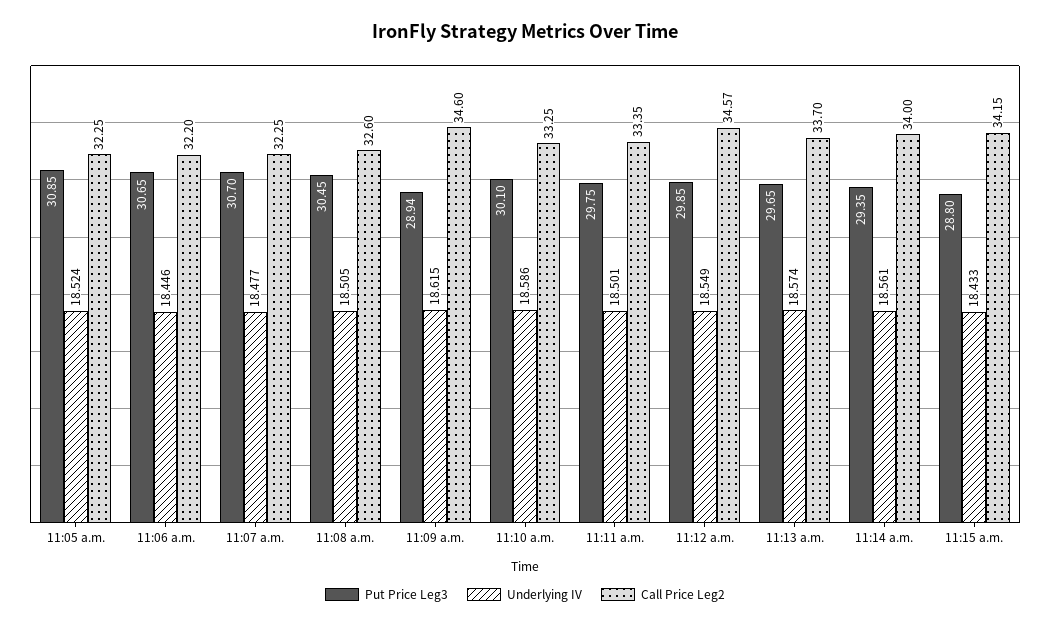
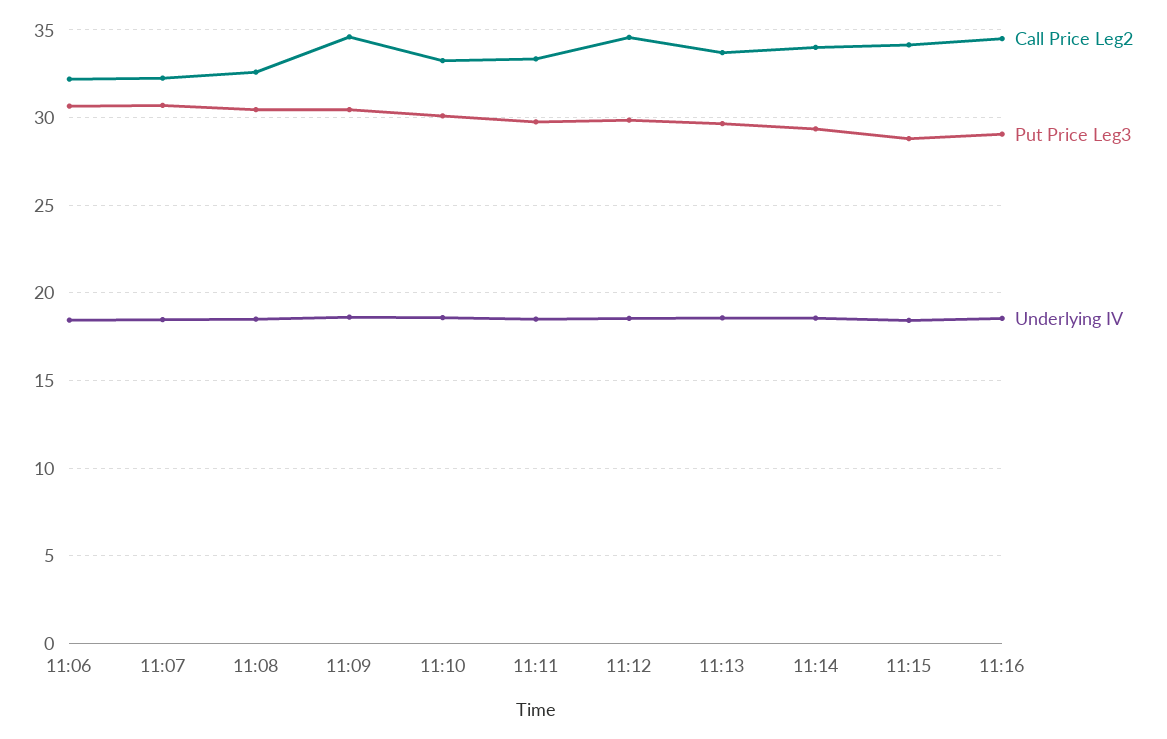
Put Price Leg3, 11:05 a.m.: 30.85 -> none
Underlying IV, 11:05 a.m.: 18.524 -> none
Call Price Leg2, 11:05 a.m.: 32.25 -> none
Put Price Leg3, 11:09 a.m.: 28.94 -> 30.5
Call Price Leg2, 11:16: none -> 34.5
Put Price Leg3, 11:16: none -> 29
Underlying IV, 11:16: none -> 18.5

